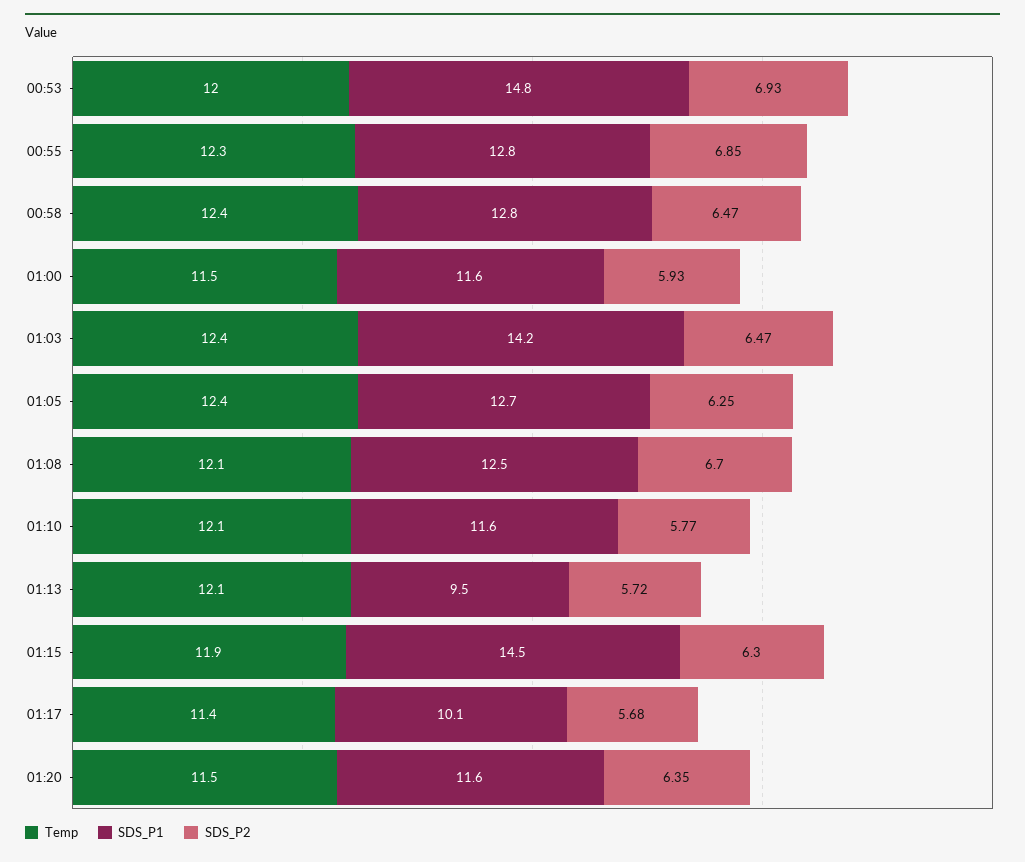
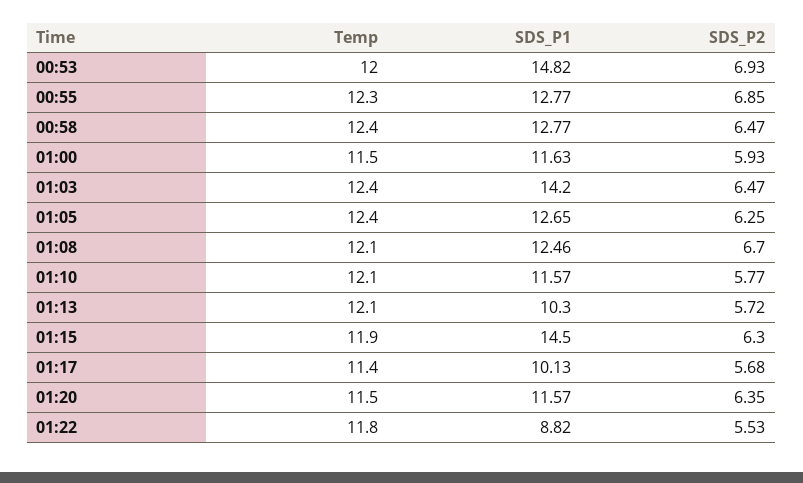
SDS_P1, 01:13: 9.5 -> 10.3
Temp, 01:22: none -> 11.8
SDS_P1, 01:22: none -> 8.82
SDS_P2, 01:22: none -> 5.53

